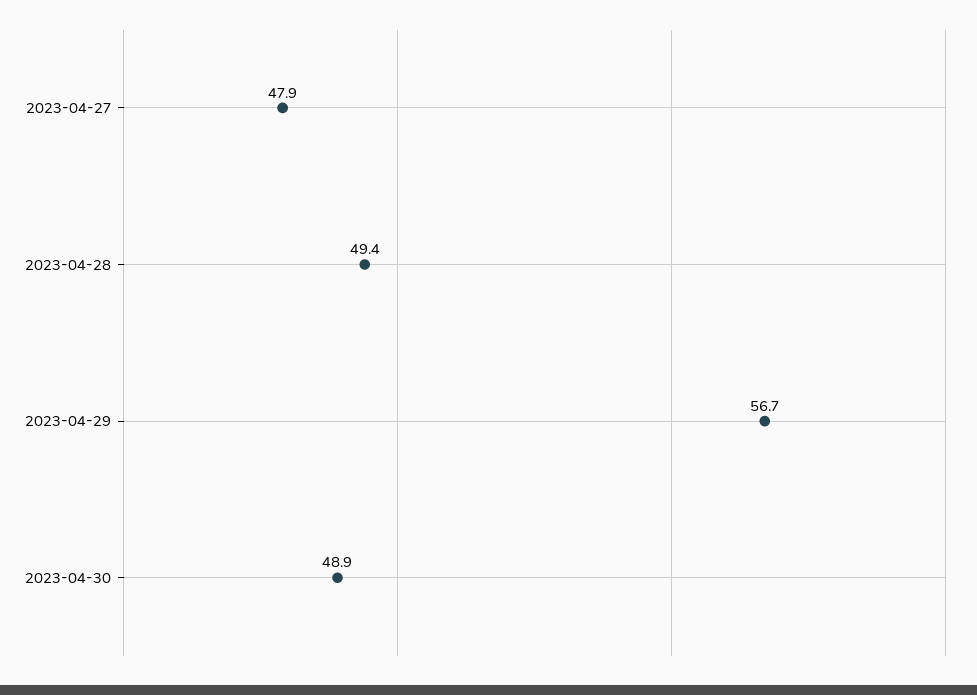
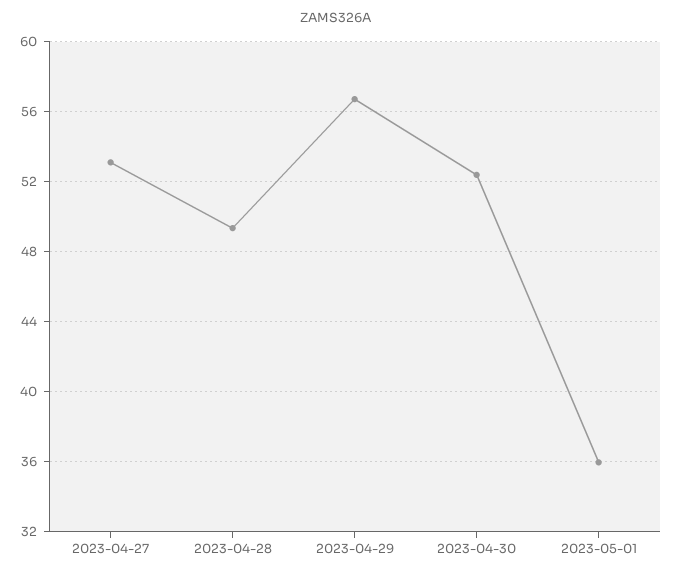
2023-04-27: 47.9 -> 53
2023-04-30: 48.9 -> 52.5
2023-05-01: none -> 36

